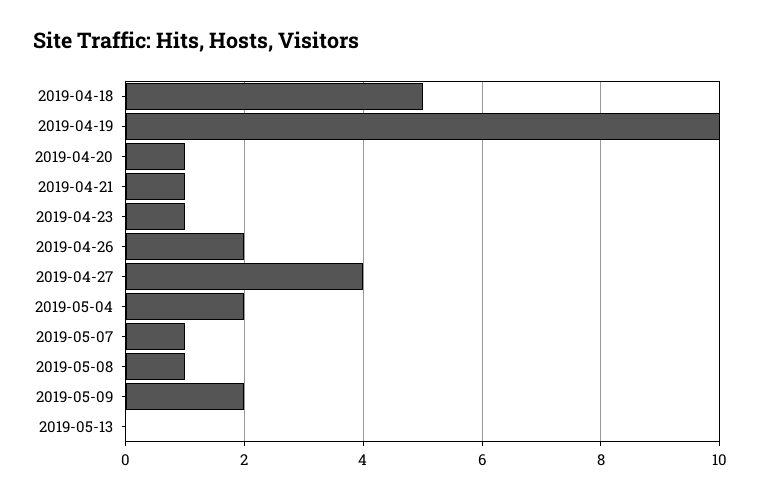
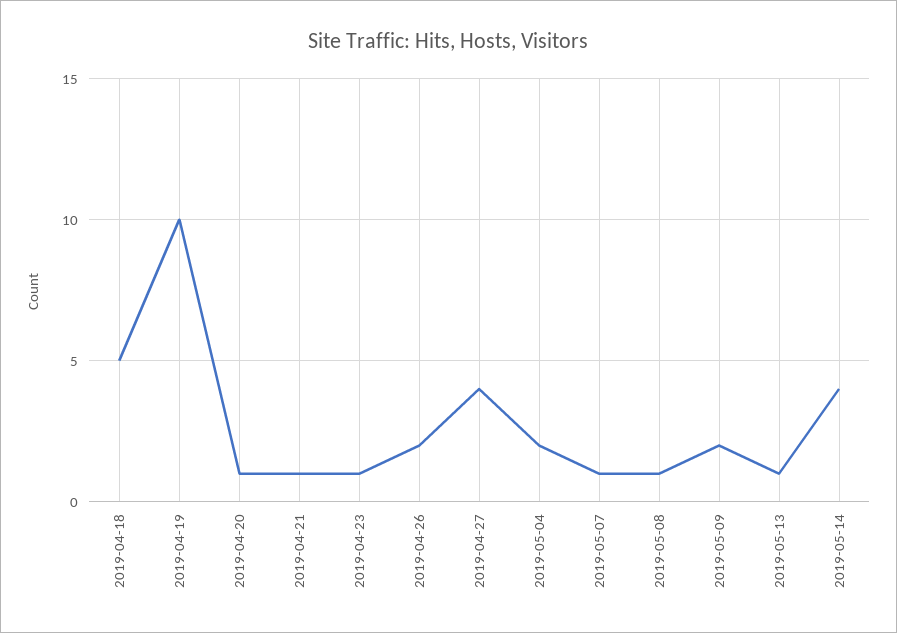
2019-05-13: 0 -> 1
2019-05-14: none -> 4

